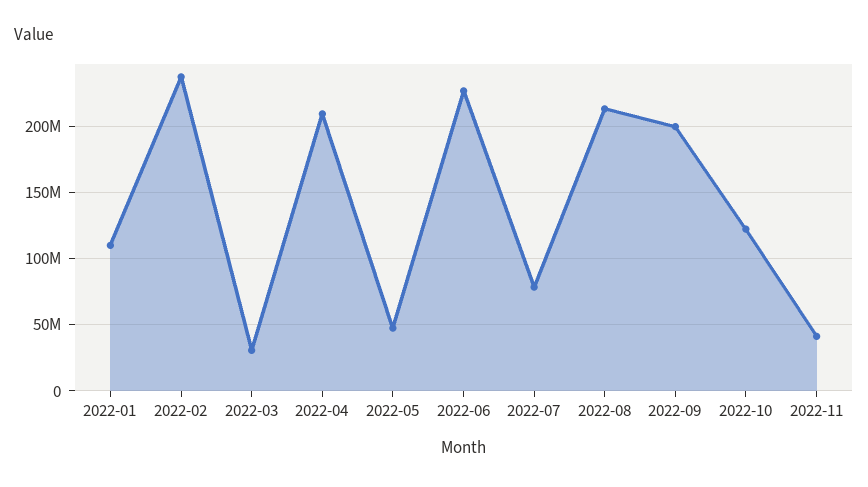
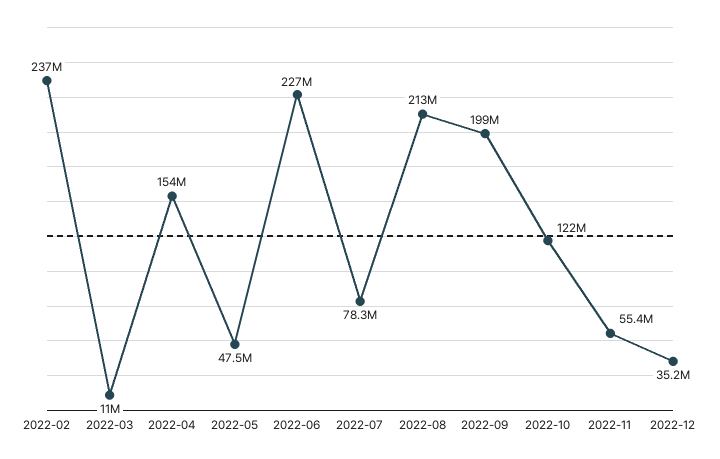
2022-01: 110000000 -> none
2022-03: 30000000 -> 11000000
2022-04: 210000000 -> 154000000
2022-11: 40000000 -> 55400000
2022-12: none -> 35200000

